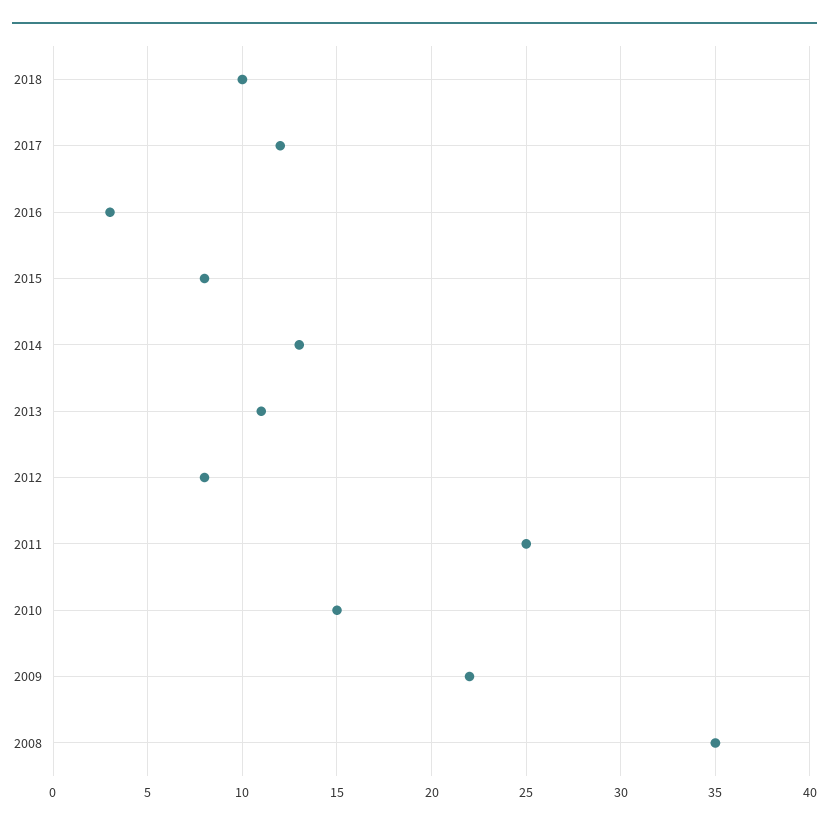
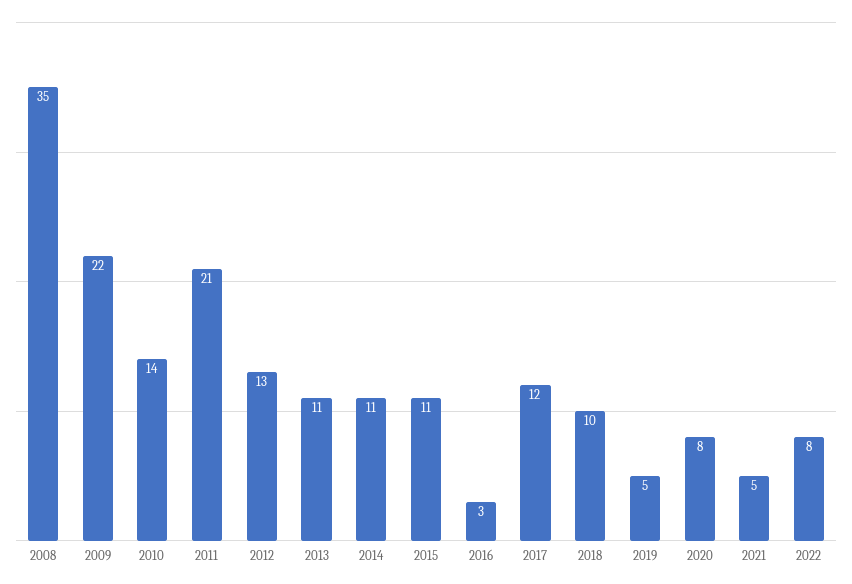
2015: 8 -> 11
2014: 13 -> 11
2012: 8 -> 13
2011: 25 -> 21
2010: 15 -> 14
2019: none -> 5
2020: none -> 8
2021: none -> 5
2022: none -> 8

